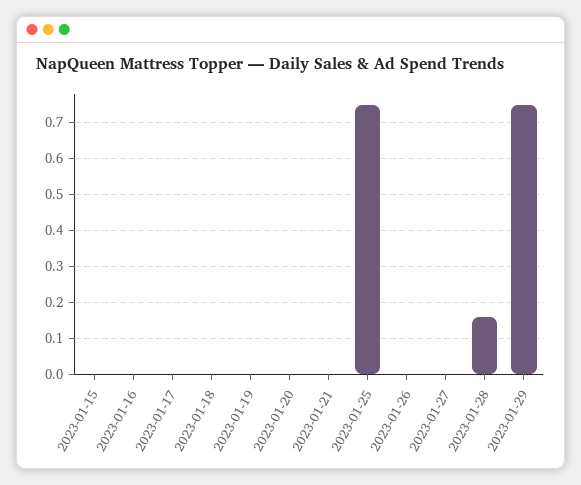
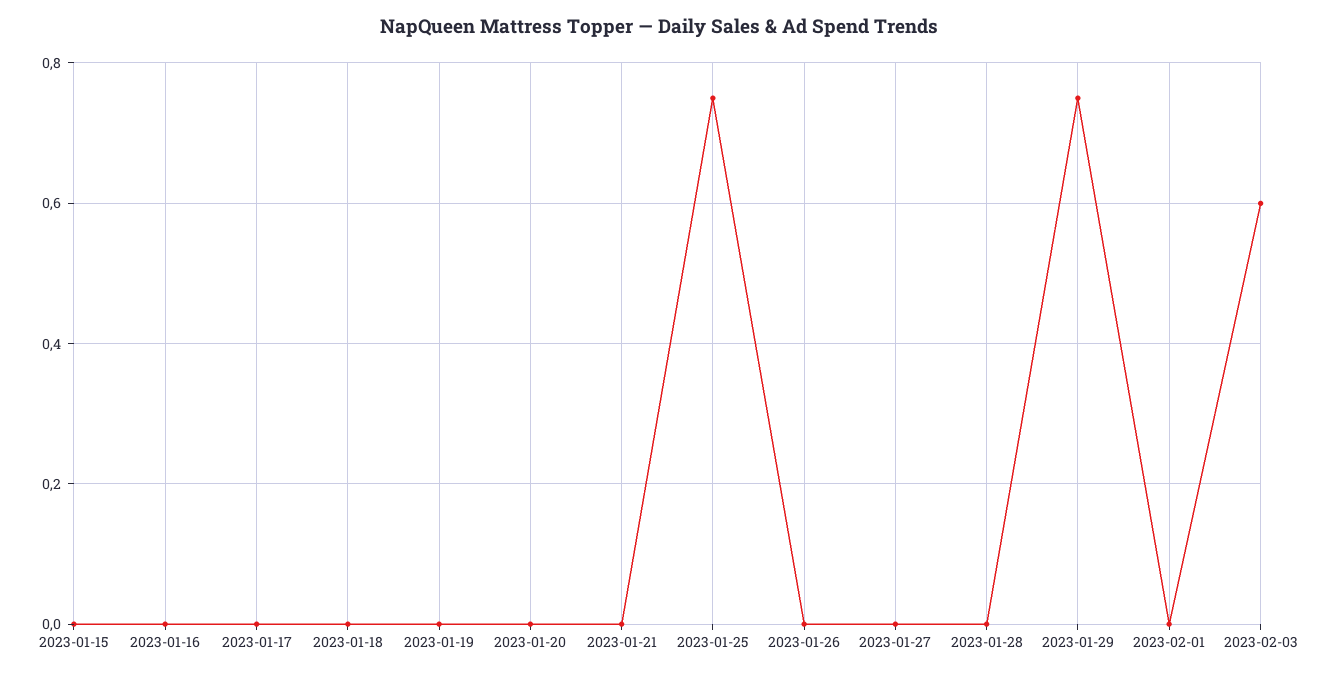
2023-01-28: 0.15 -> 0
2023-02-01: none -> 0
2023-02-03: none -> 0.6

